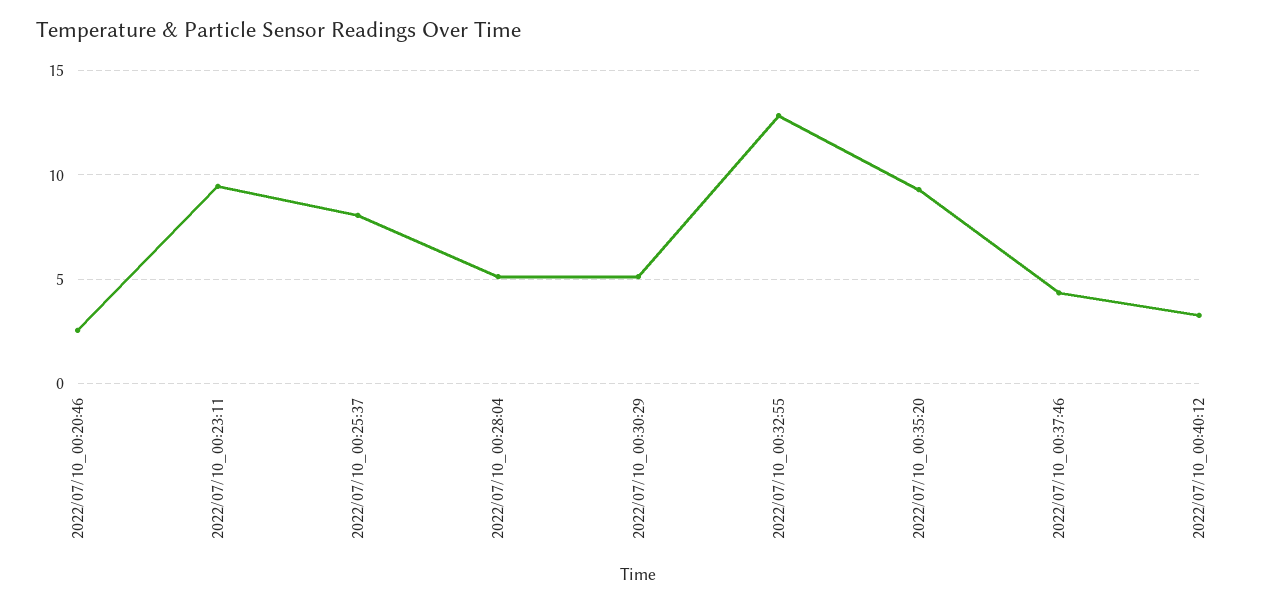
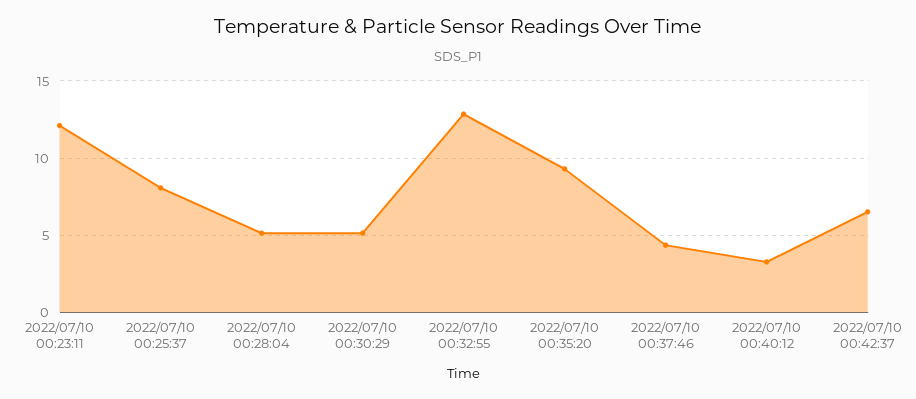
2022/07/10_00:20:46: 2.5 -> none
2022/07/10_00:23:11: 9.5 -> 12
2022/07/10 00:42:37: none -> 6.5

